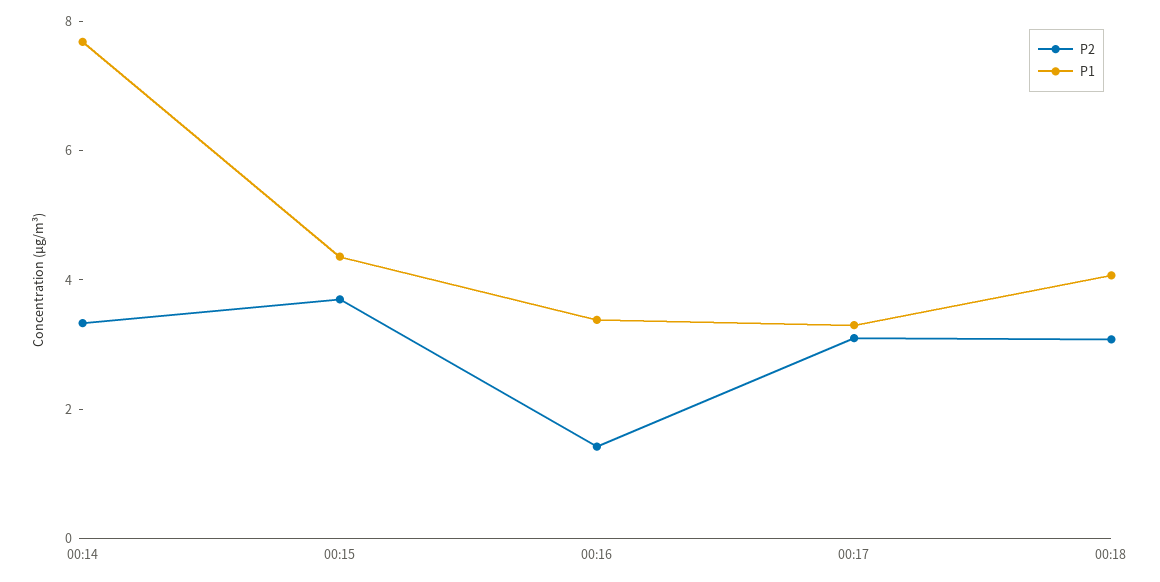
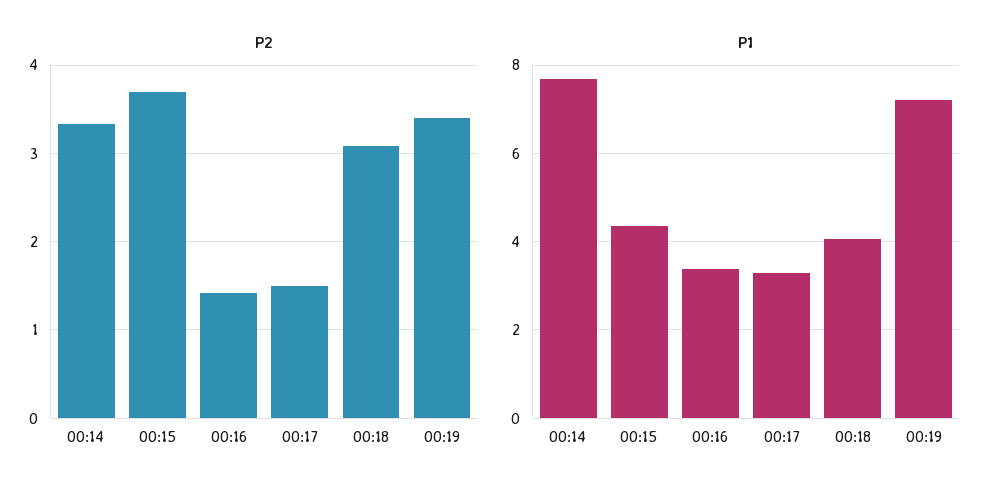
P2, 00:17: 3 -> 1.5
P2, 00:19: none -> 3.4
P1, 00:19: none -> 7.2

